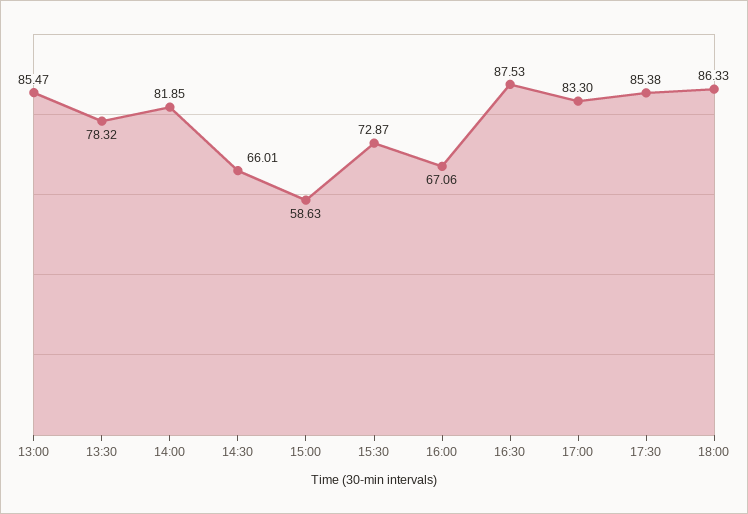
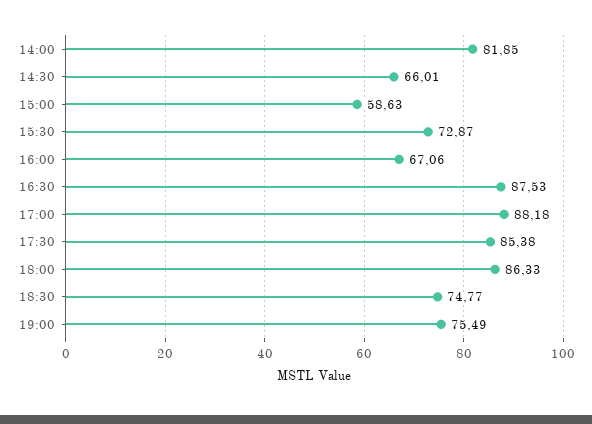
13:00: 85.47 -> none
13:30: 78.32 -> none
17:00: 83.3 -> 88.18
18:30: none -> 74.77
19:00: none -> 75.49

